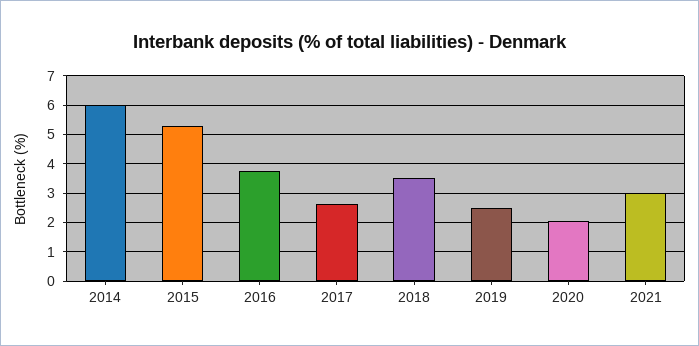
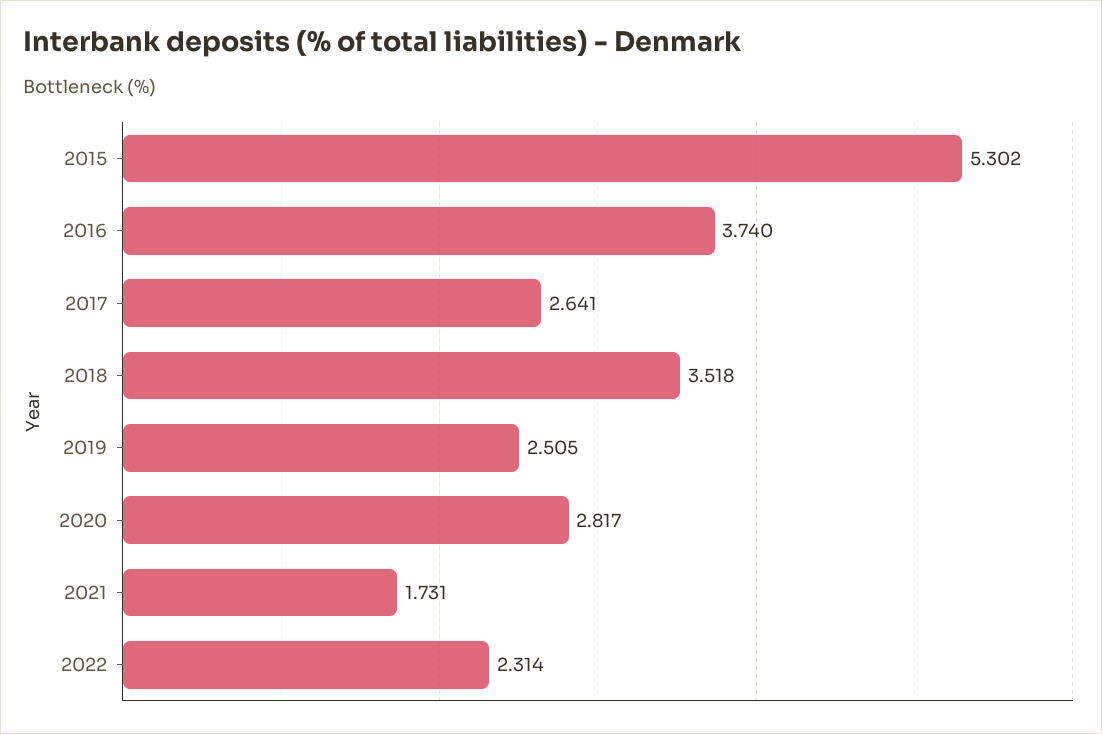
2014: 6 -> none
2020: 2 -> 2.817
2021: 3 -> 1.731
2022: none -> 2.314

